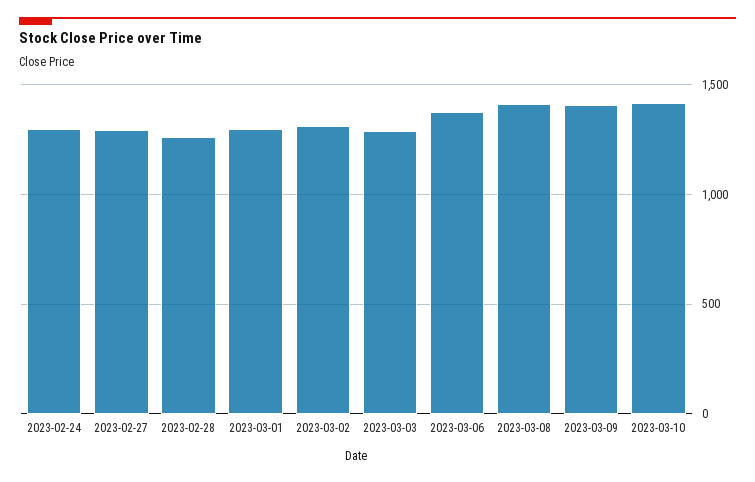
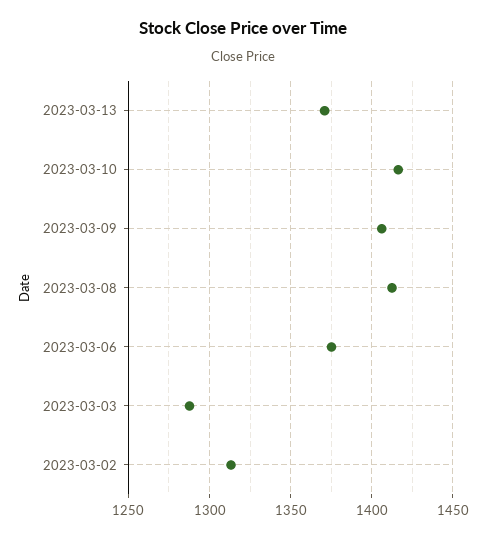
2023-02-24: 1300 -> none
2023-02-27: 1300 -> none
2023-02-28: 1250 -> none
2023-03-01: 1300 -> none
2023-03-13: none -> 1370

